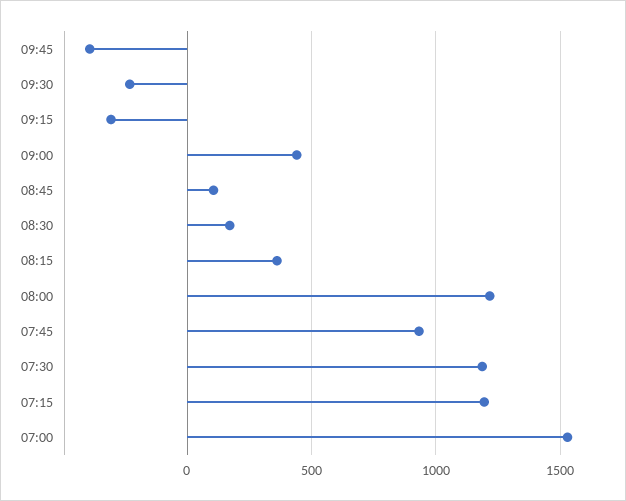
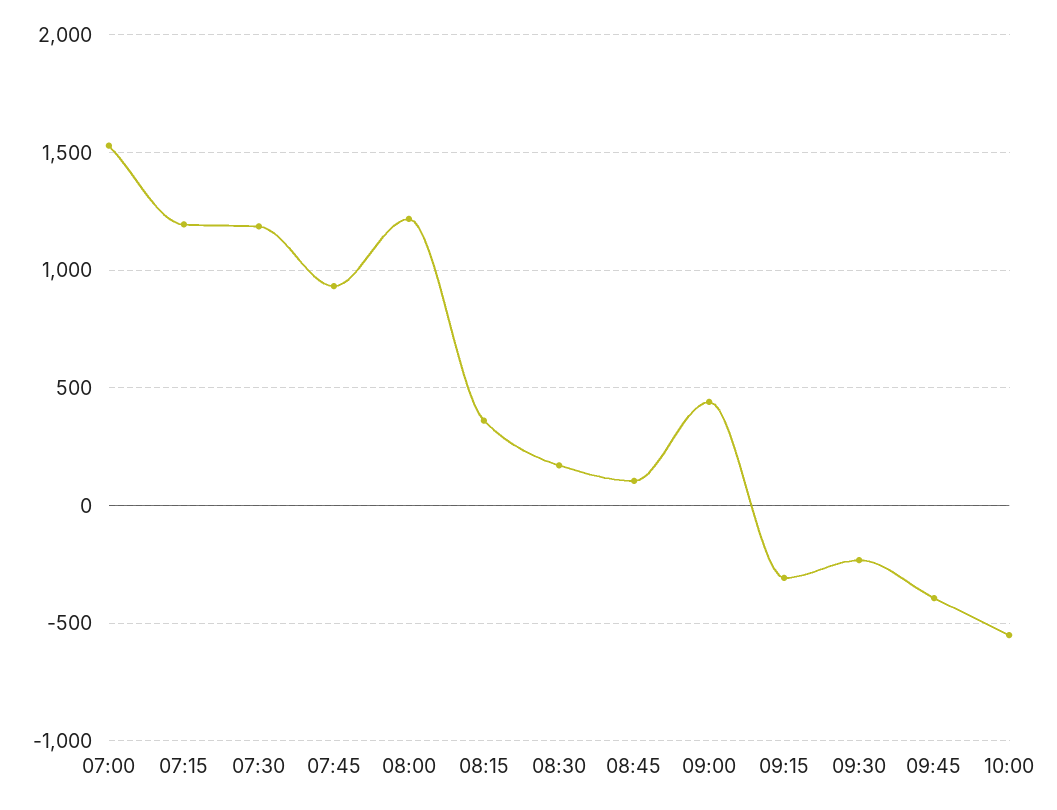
10:00: none -> -550

